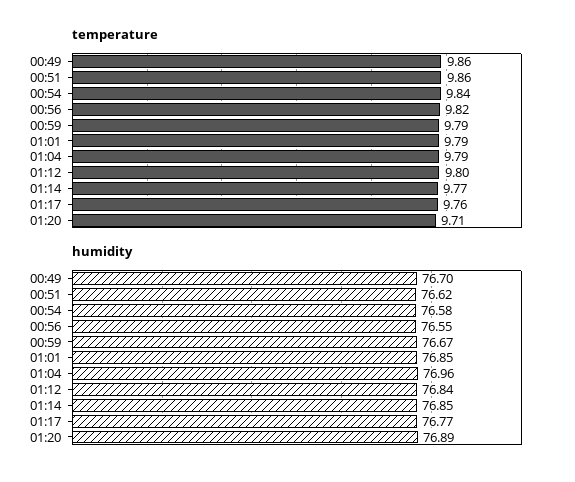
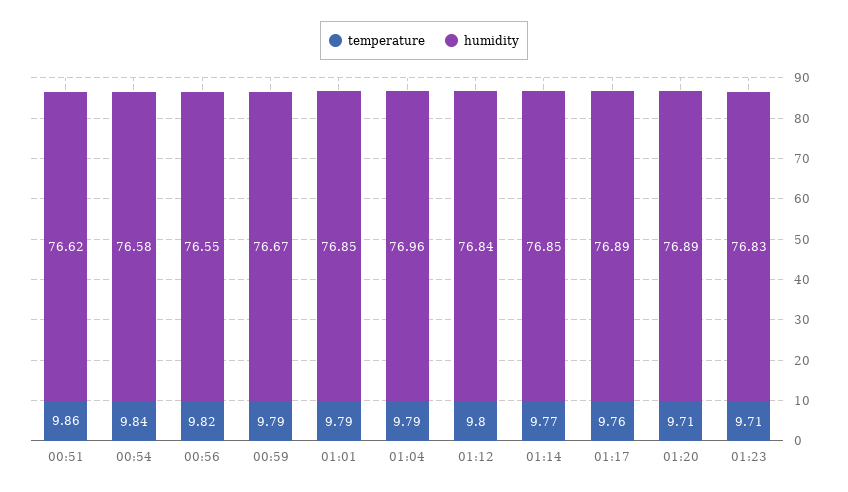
temperature, 00:49: 9.86 -> none
humidity, 00:49: 76.7 -> none
humidity, 01:17: 76.77 -> 76.89
temperature, 01:23: none -> 9.71
humidity, 01:23: none -> 76.83

